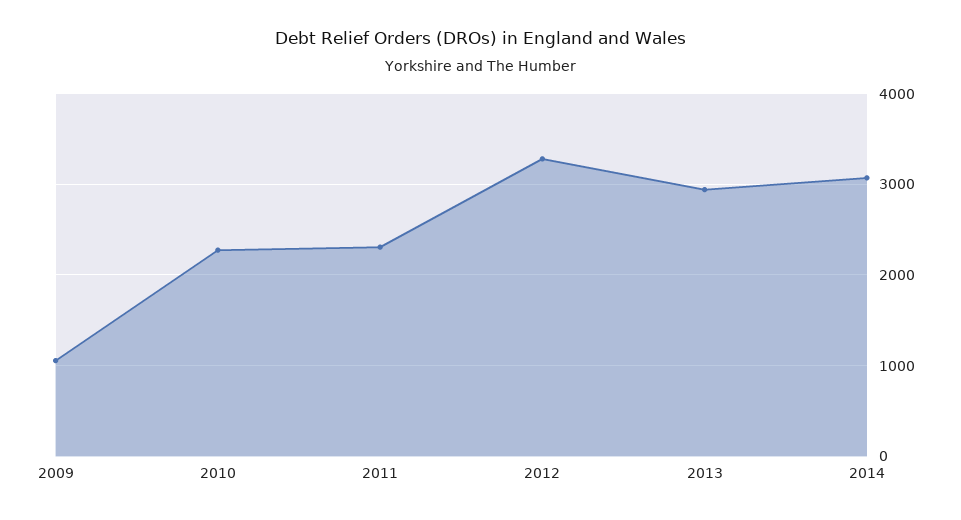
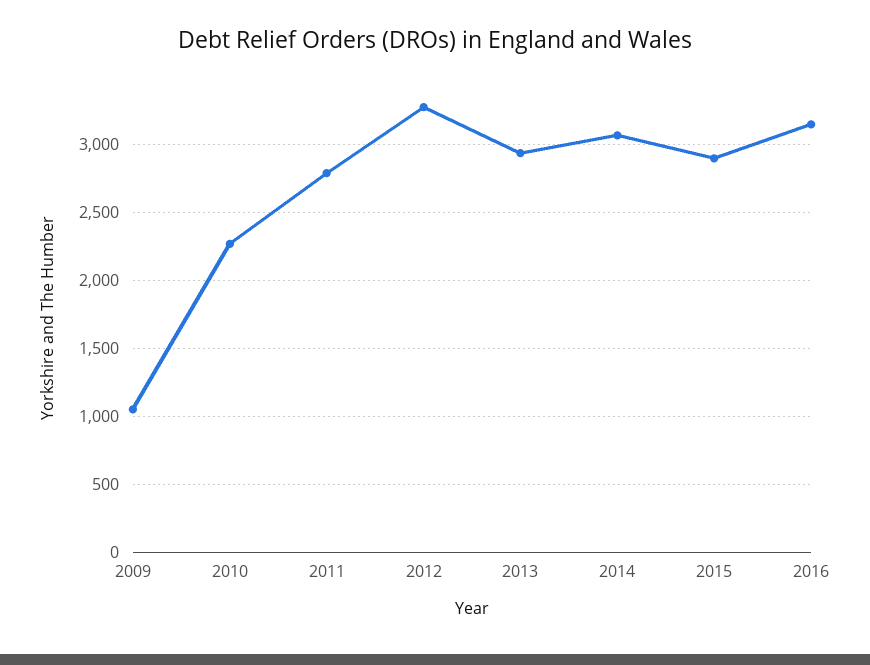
2011: 2300 -> 2800
2015: none -> 2900
2016: none -> 3150

